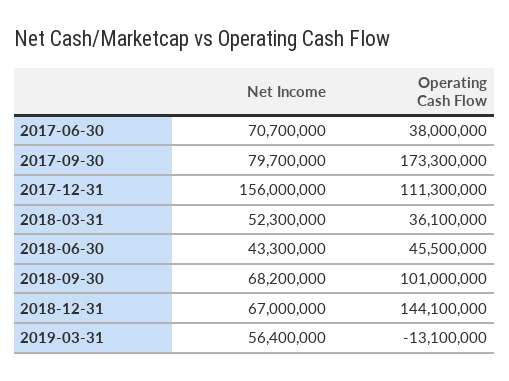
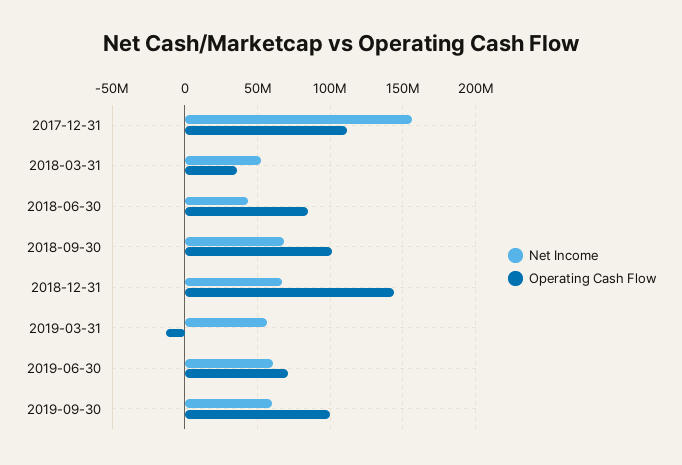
Net Income, 2017-06-30: 70700000 -> none
Operating Cash Flow, 2017-06-30: 38000000 -> none
Net Income, 2017-09-30: 79700000 -> none
Operating Cash Flow, 2017-09-30: 173300000 -> none
Operating Cash Flow, 2018-06-30: 45500000 -> 85000000
Net Income, 2019-06-30: none -> 60000000
Operating Cash Flow, 2019-06-30: none -> 70000000
Net Income, 2019-09-30: none -> 60000000
Operating Cash Flow, 2019-09-30: none -> 100000000

